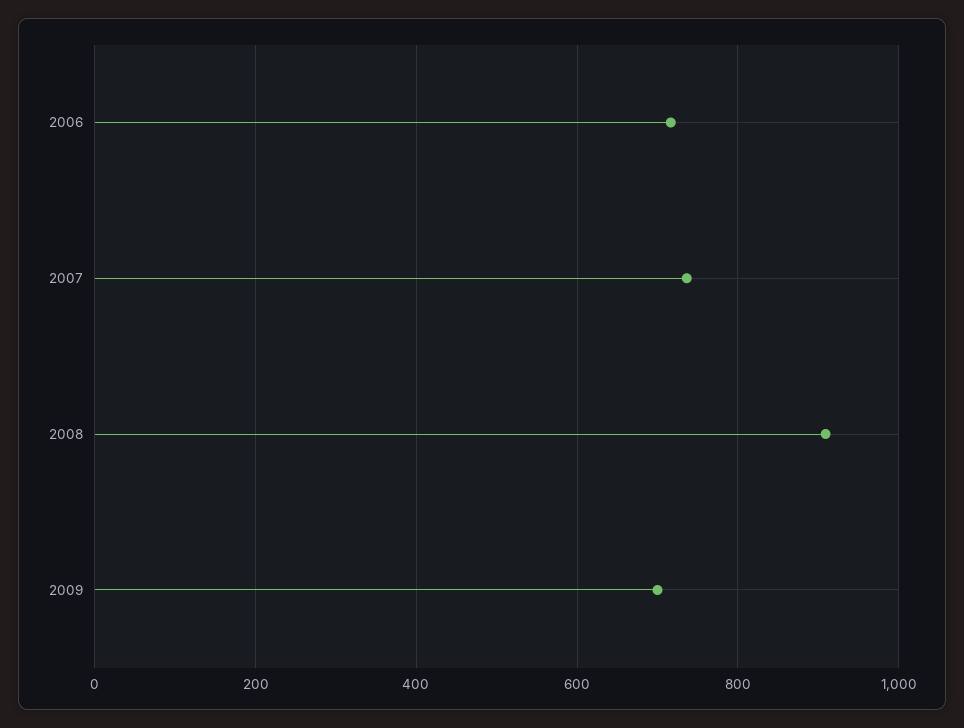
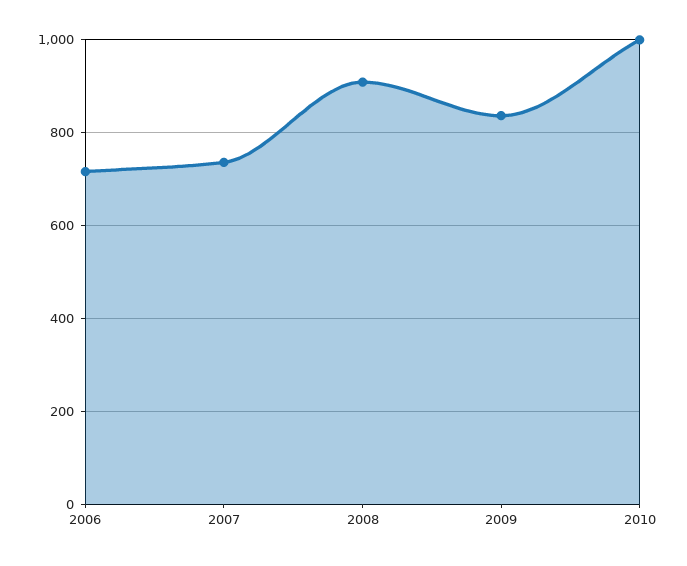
2009: 700 -> 840
2010: none -> 1000

